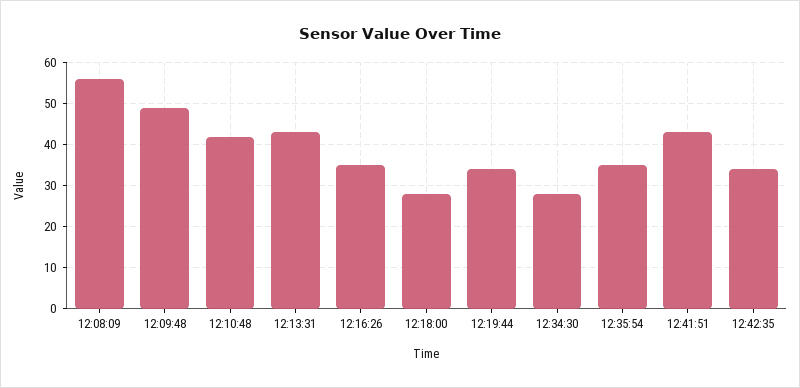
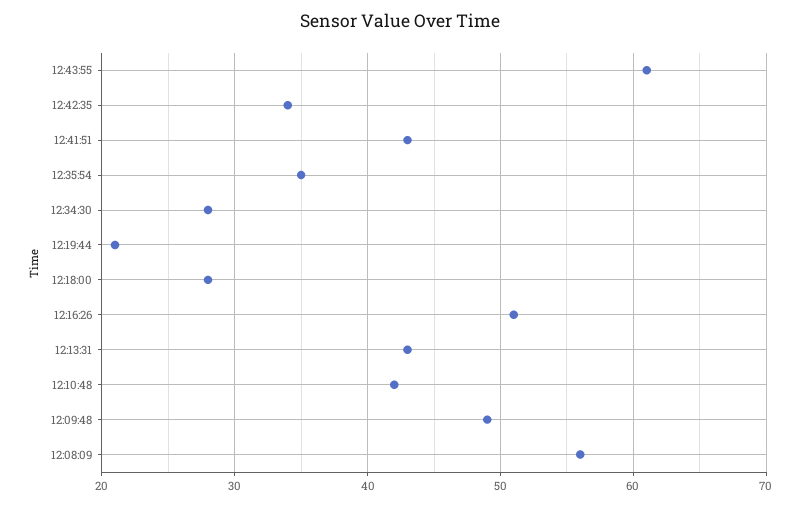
12:16:26: 35 -> 51
12:19:44: 35 -> 21
12:43:55: none -> 61

